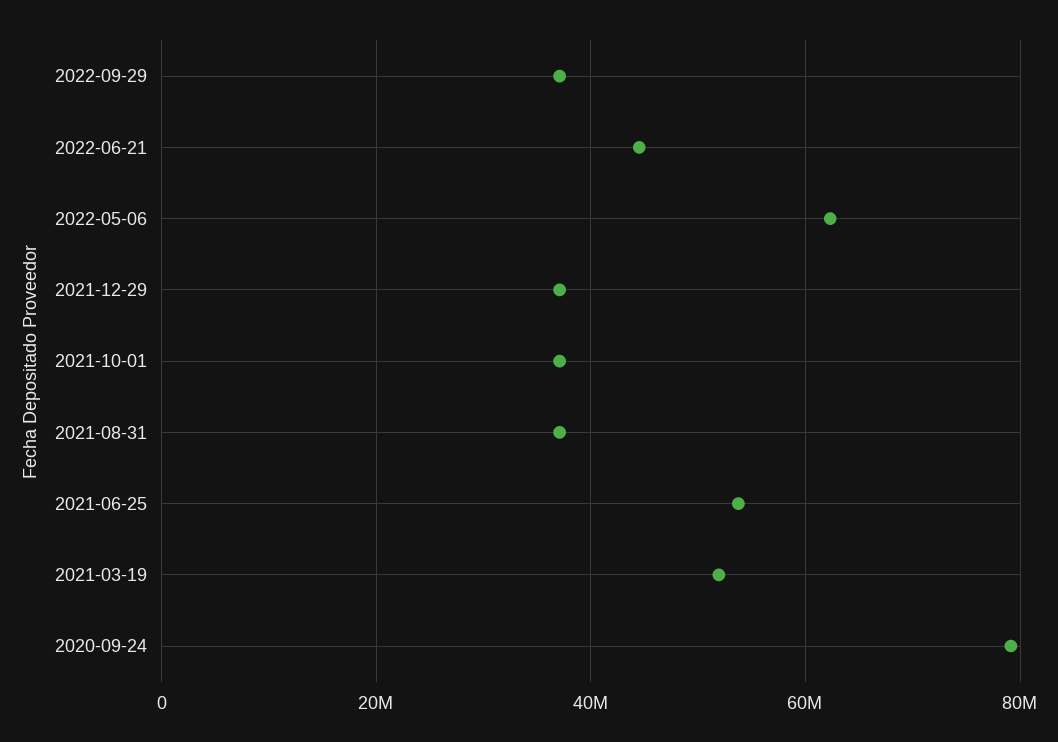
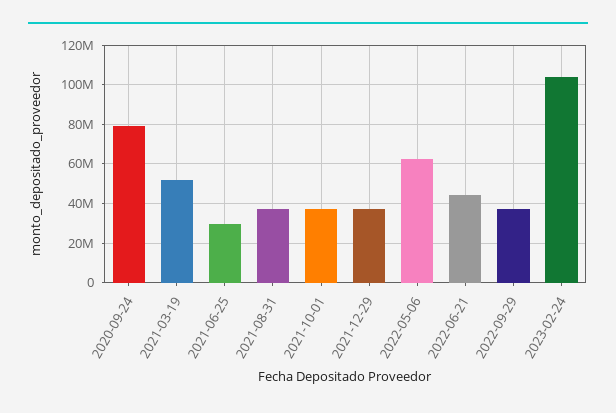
2021-06-25: 54000000 -> 30000000
2023-02-24: none -> 105000000

